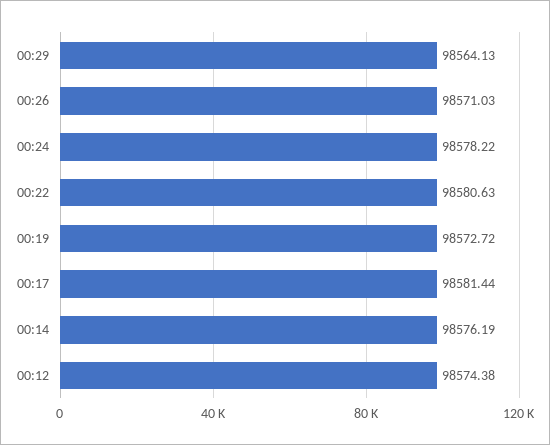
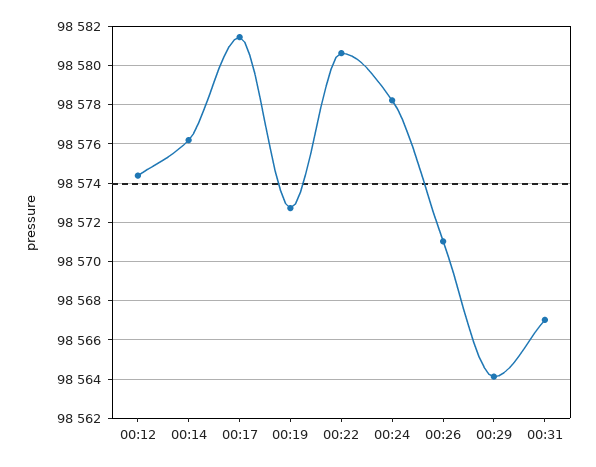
00:31: none -> 98567

